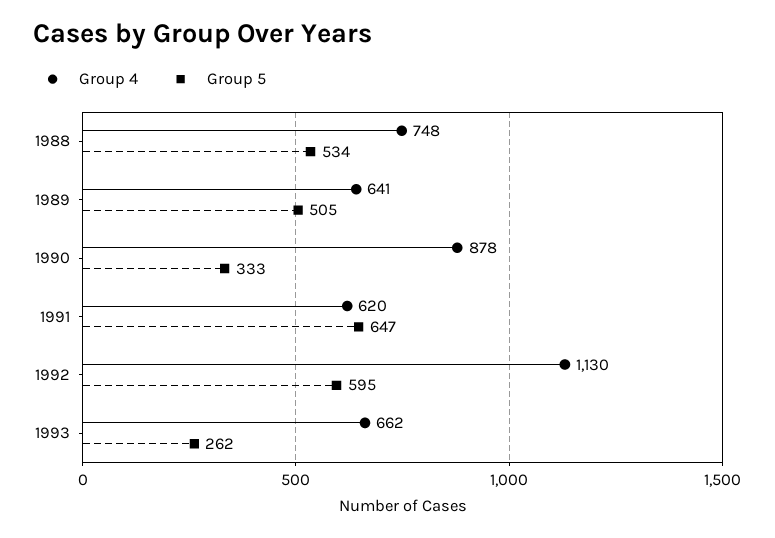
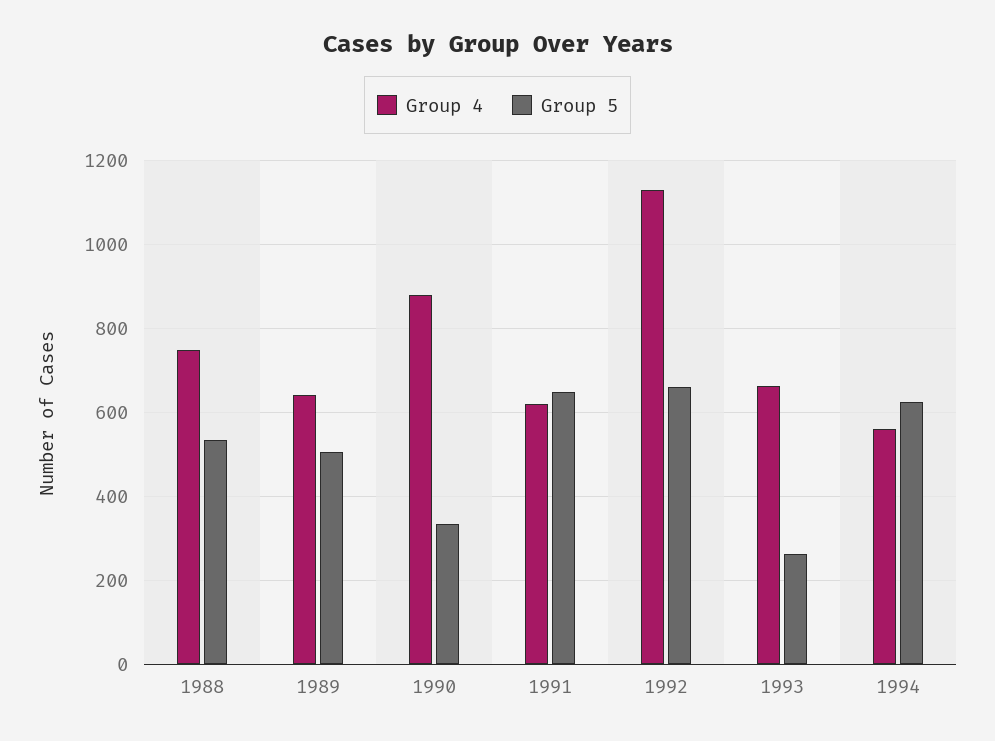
Group 5, 1992: 595 -> 660
Group 4, 1994: none -> 560
Group 5, 1994: none -> 620

